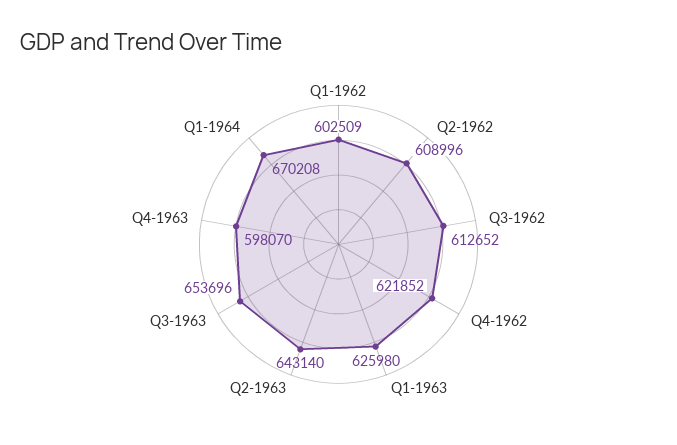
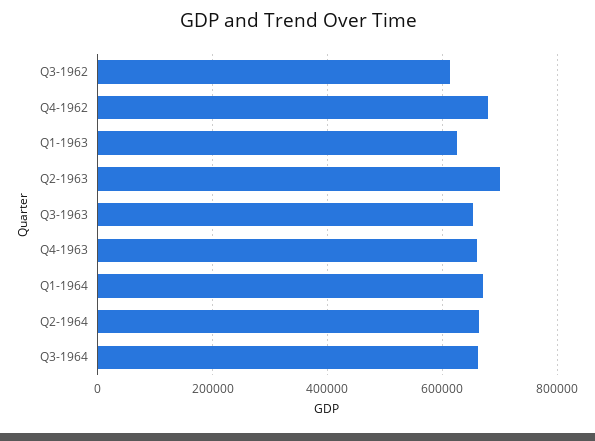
Q1-1962: 602509 -> none
Q2-1962: 608996 -> none
Q4-1962: 621852 -> 680000
Q2-1963: 643140 -> 700000
Q4-1963: 598070 -> 660000
Q2-1964: none -> 660000
Q3-1964: none -> 660000

